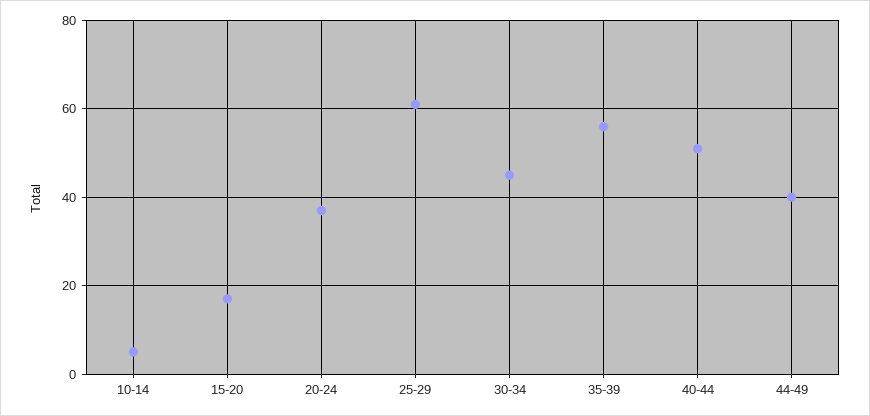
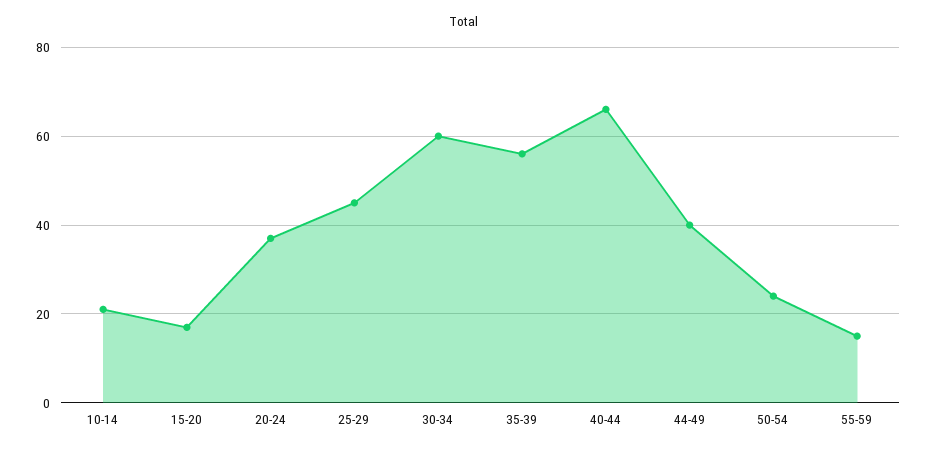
10-14: 5 -> 20
25-29: 60 -> 45
30-34: 45 -> 60
40-44: 50 -> 65
50-54: none -> 25
55-59: none -> 15

